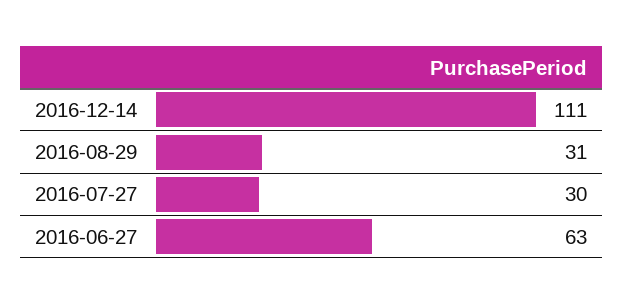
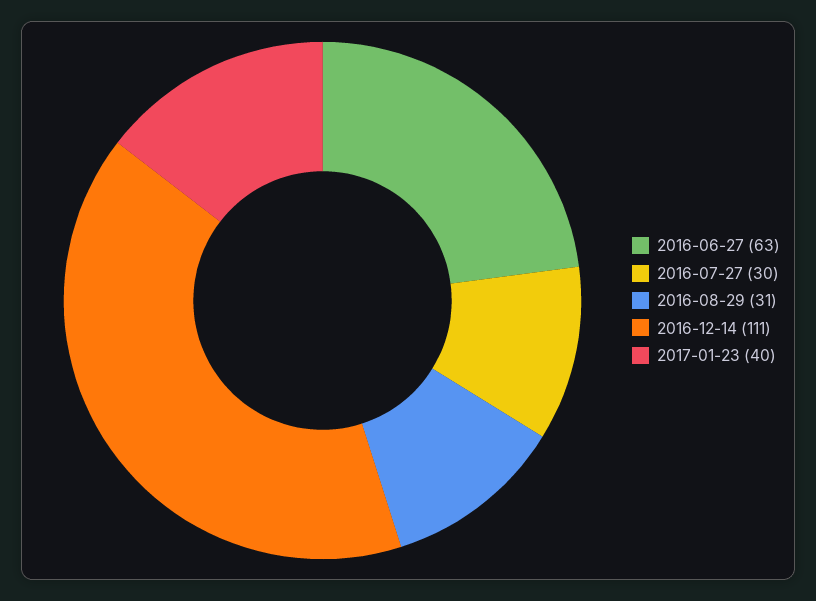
2017-01-23: none -> 40

